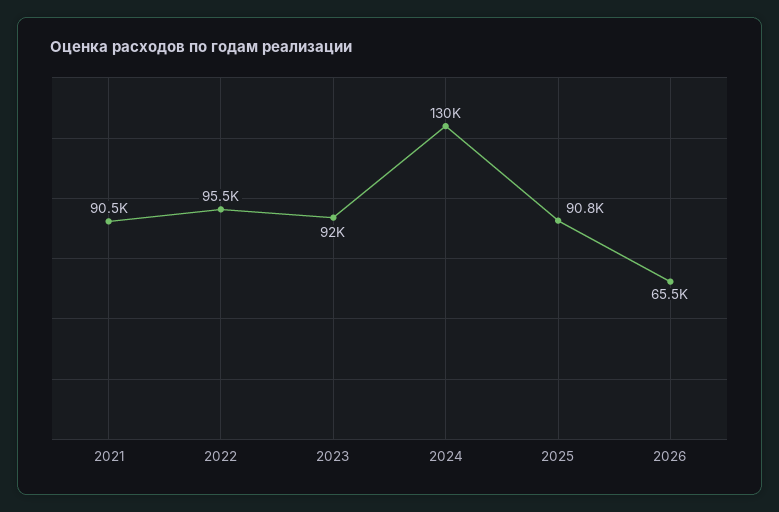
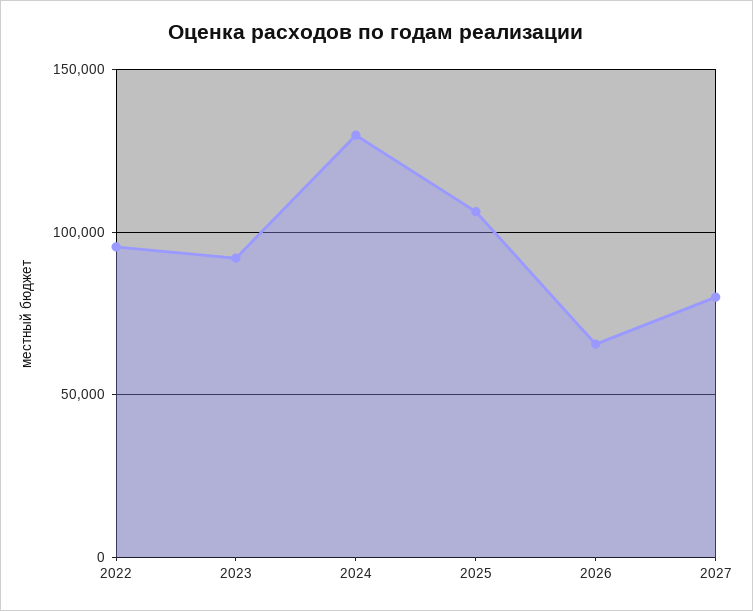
2021: 90500 -> none
2025: 90800 -> 105000
2027: none -> 80000

